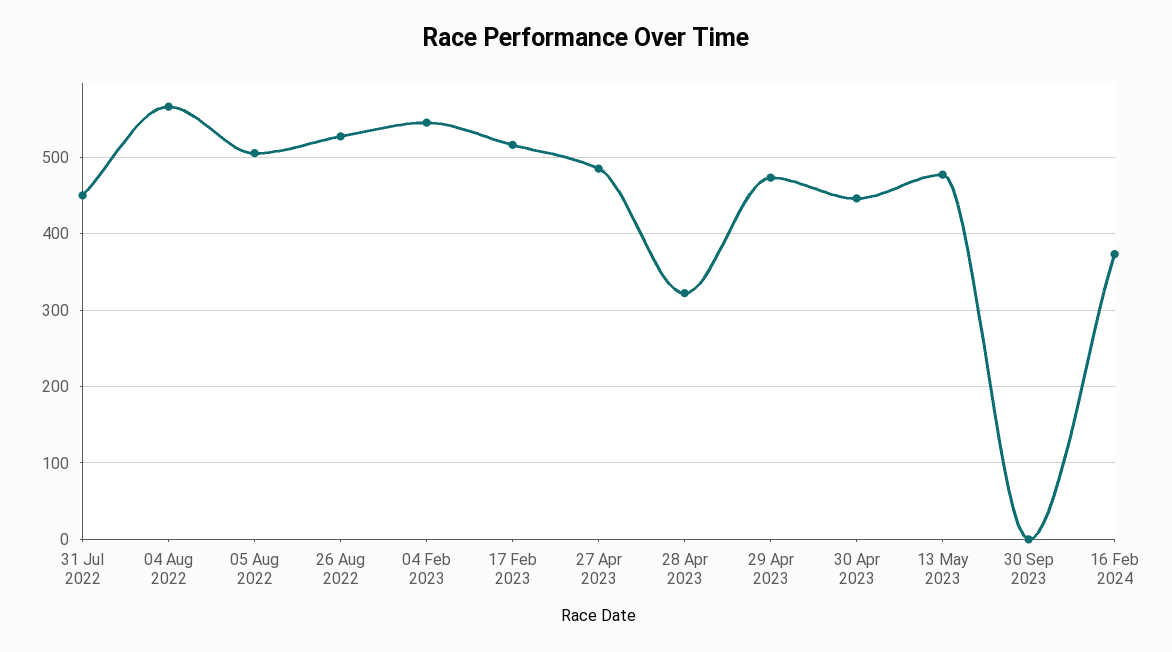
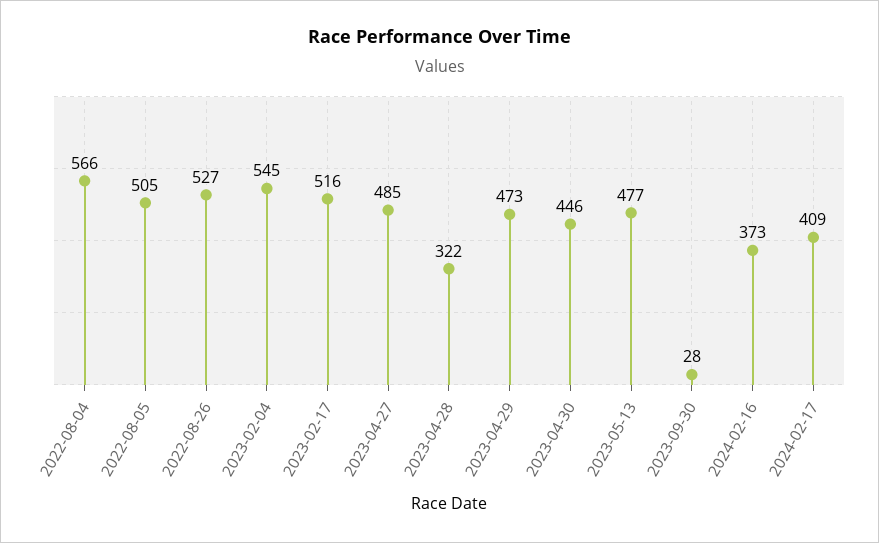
31 Jul 2022: 450 -> none
30 Sep 2023: 0 -> 28
2024-02-17: none -> 409

